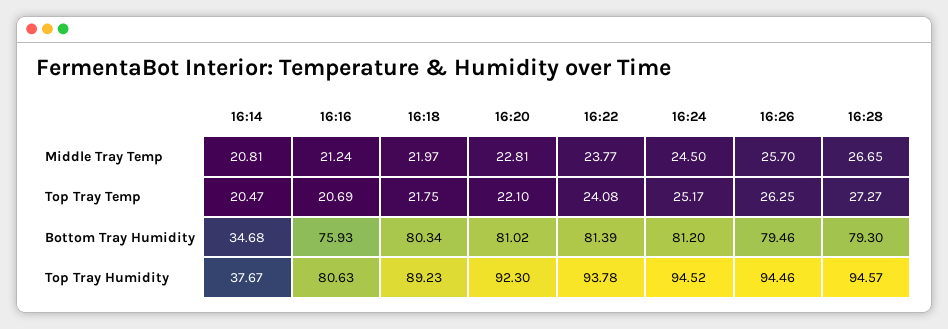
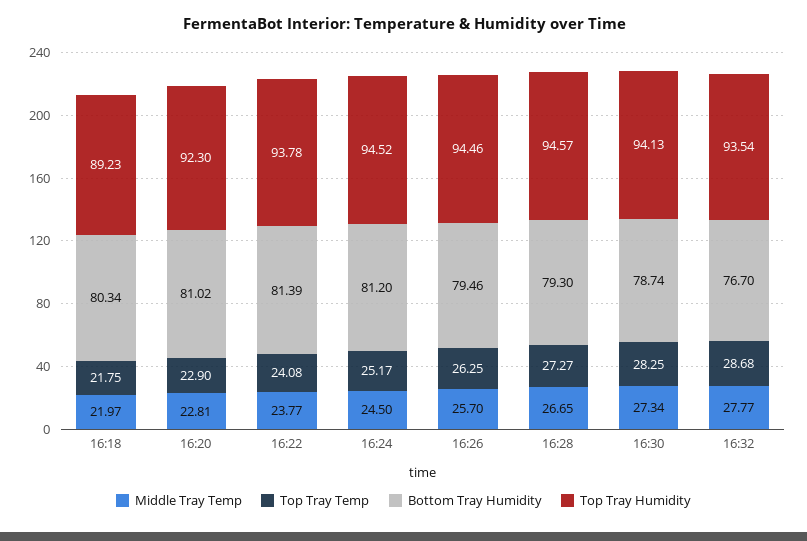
Middle Tray Temp, 16:14: 20.81 -> none
Middle Tray Temp, 16:16: 21.24 -> none
Top Tray Temp, 16:14: 20.47 -> none
Top Tray Temp, 16:16: 20.69 -> none
Top Tray Temp, 16:20: 22.1 -> 22.9
Bottom Tray Humidity, 16:14: 34.68 -> none
Bottom Tray Humidity, 16:16: 75.93 -> none
Top Tray Humidity, 16:14: 37.67 -> none
Top Tray Humidity, 16:16: 80.63 -> none
Middle Tray Temp, 16:30: none -> 27.34
Top Tray Temp, 16:30: none -> 28.25
Bottom Tray Humidity, 16:30: none -> 78.74
Top Tray Humidity, 16:30: none -> 94.13
Middle Tray Temp, 16:32: none -> 27.77
Top Tray Temp, 16:32: none -> 28.68
Bottom Tray Humidity, 16:32: none -> 76.7
Top Tray Humidity, 16:32: none -> 93.54

